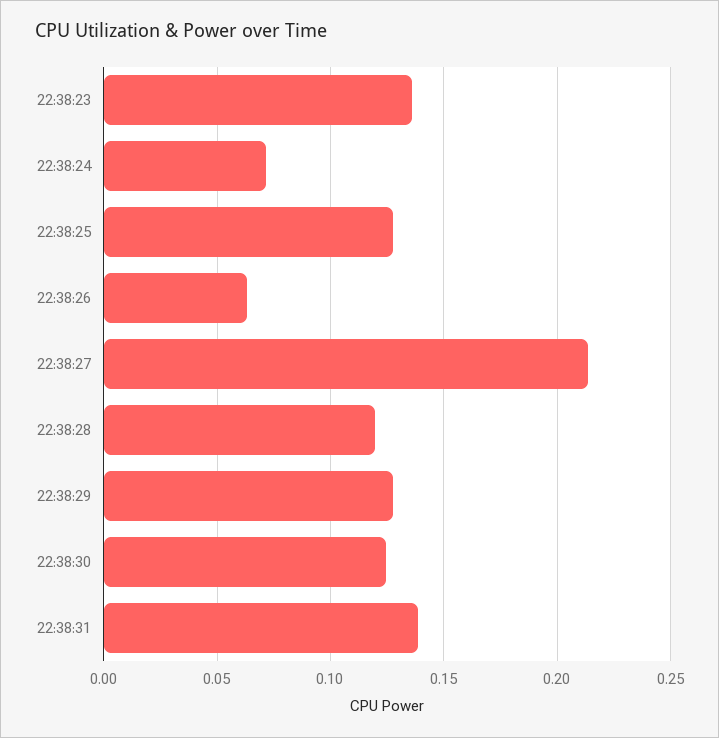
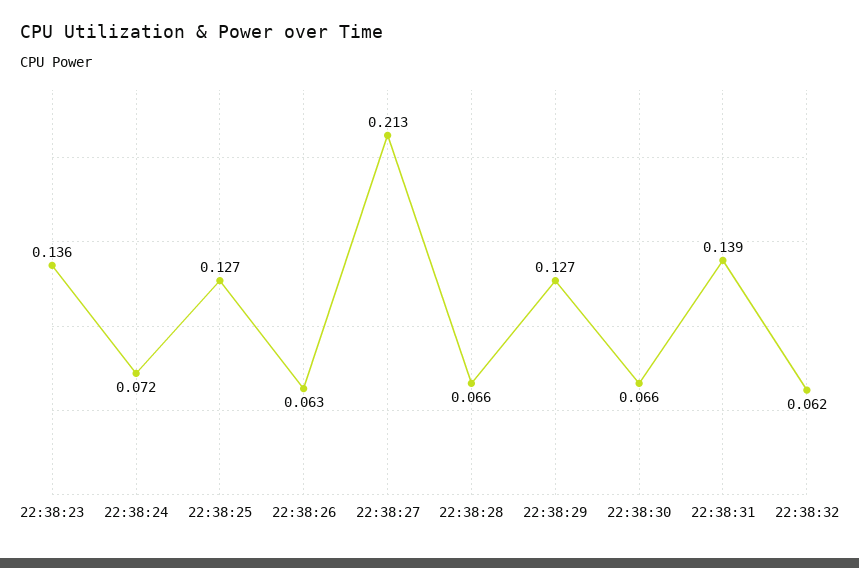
22:38:28: 0.12 -> 0.066
22:38:30: 0.125 -> 0.066
22:38:32: none -> 0.062

